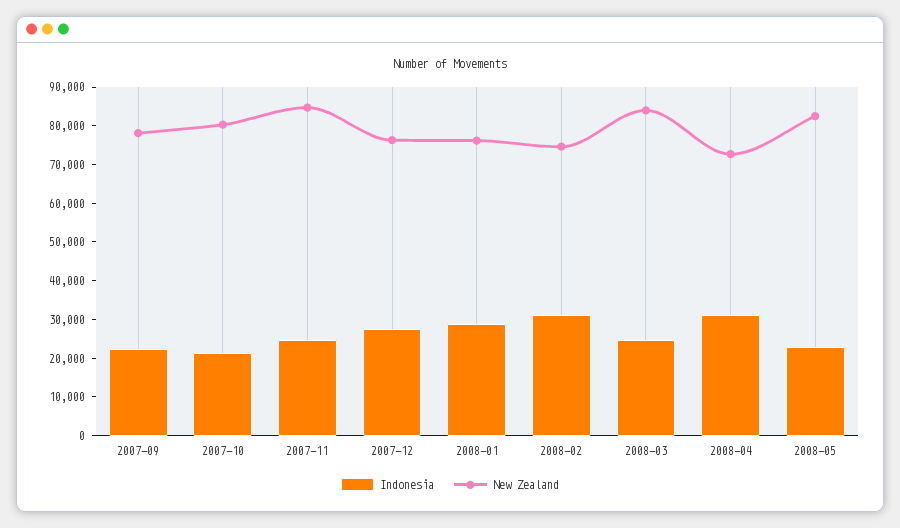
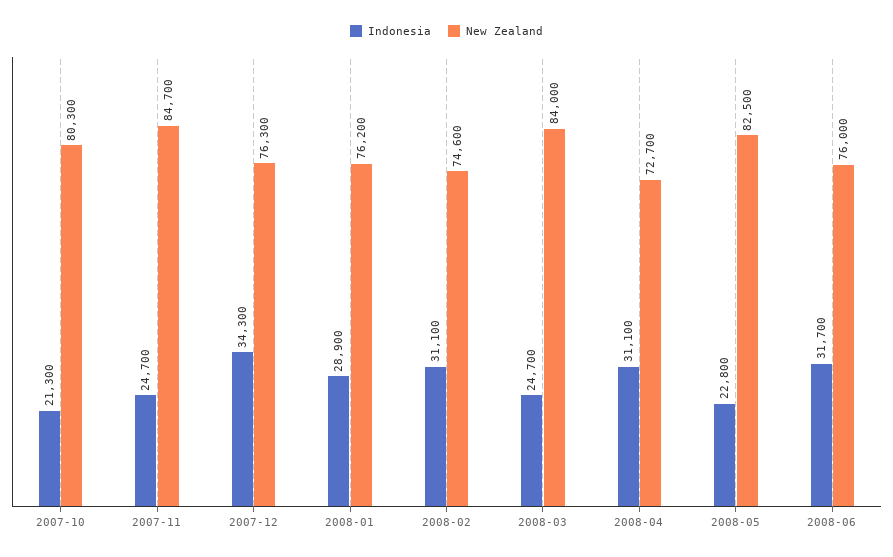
Indonesia, 2007-09: 22500 -> none
New Zealand, 2007-09: 77500 -> none
Indonesia, 2007-12: 27500 -> 34300
Indonesia, 2008-06: none -> 31700
New Zealand, 2008-06: none -> 76000

